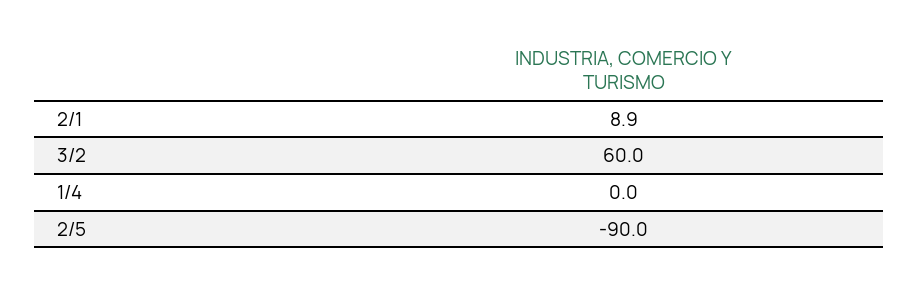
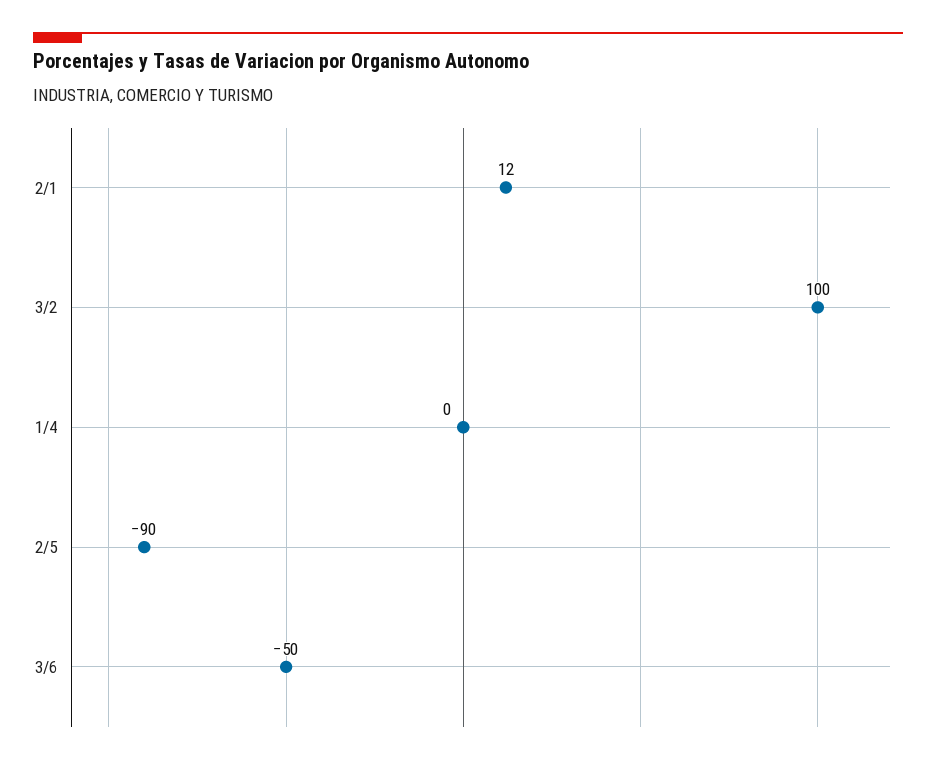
2/1: 8.9 -> 12
3/2: 60 -> 100
3/6: none -> -50

